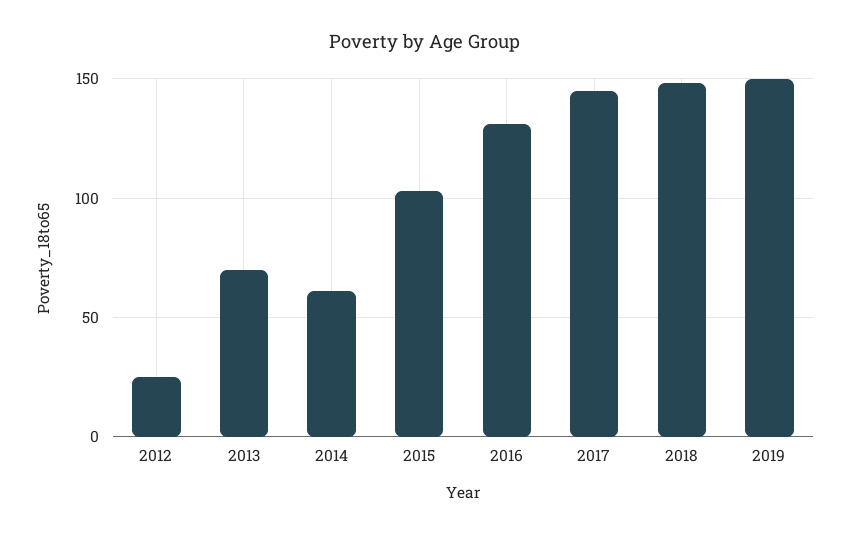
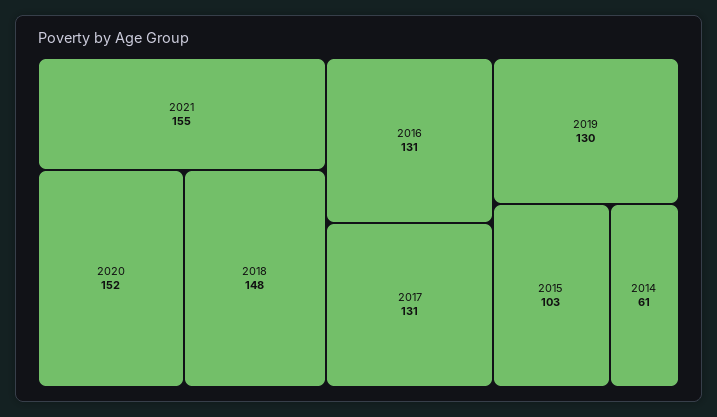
2012: 25 -> none
2013: 70 -> none
2017: 145 -> 131
2019: 150 -> 130
2021: none -> 155
2020: none -> 152

